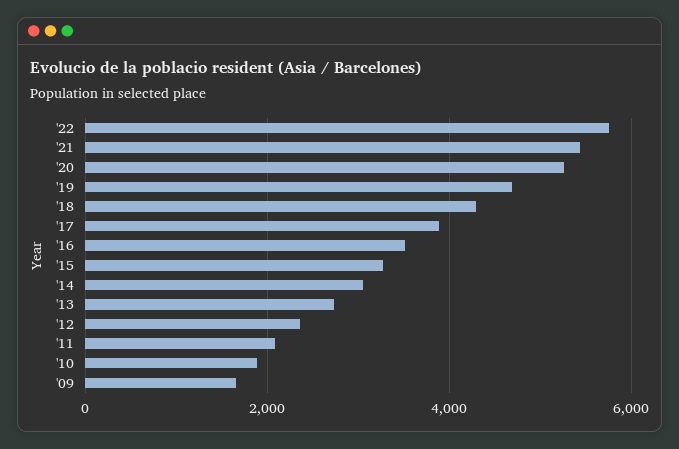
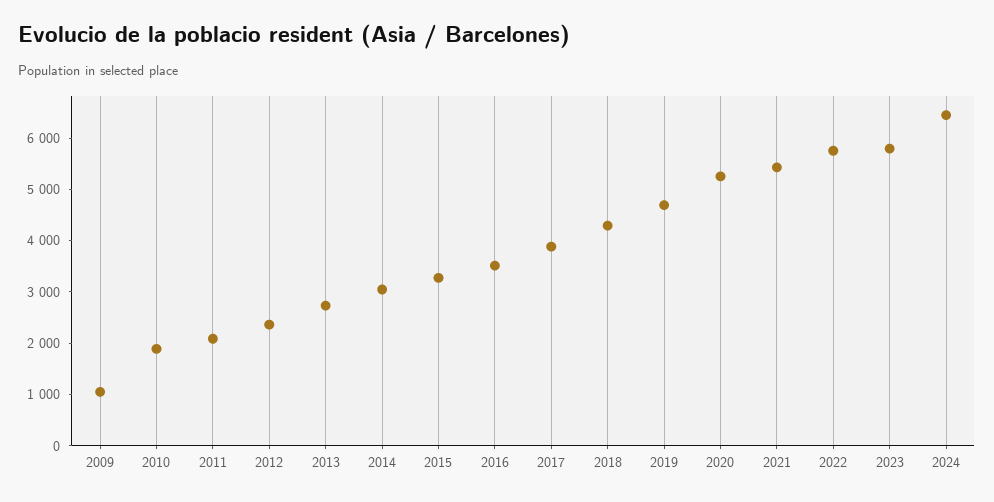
'09: 1600 -> 1000
2023: none -> 5800
2024: none -> 6400

